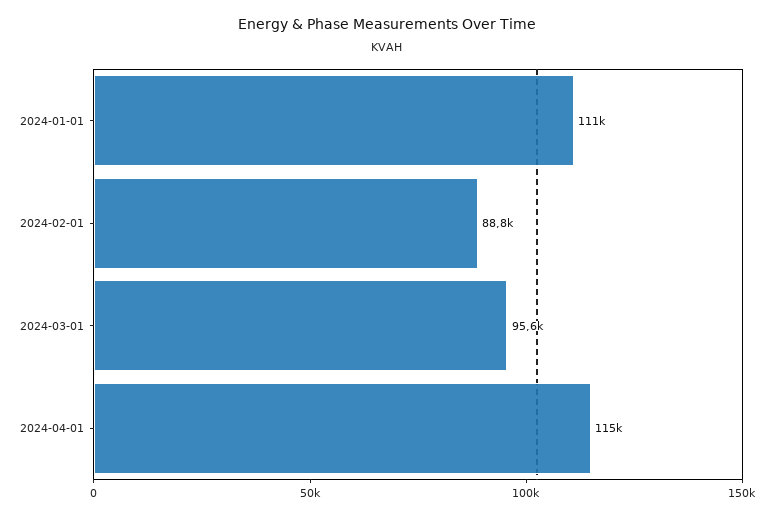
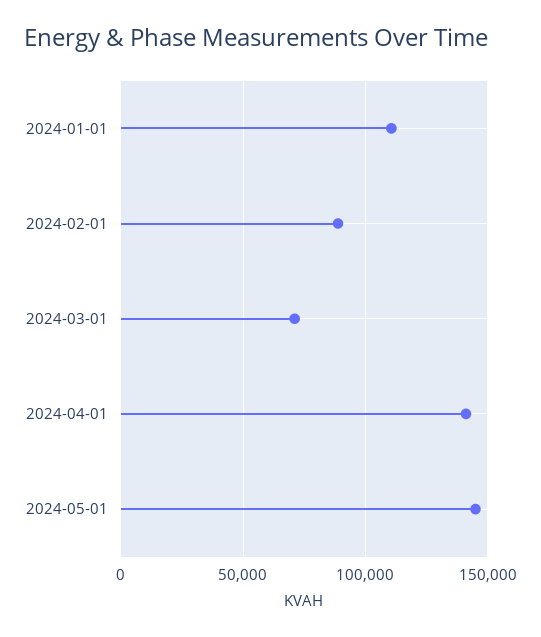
2024-03-01: 95600 -> 70000
2024-04-01: 115000 -> 140000
2024-05-01: none -> 145000

